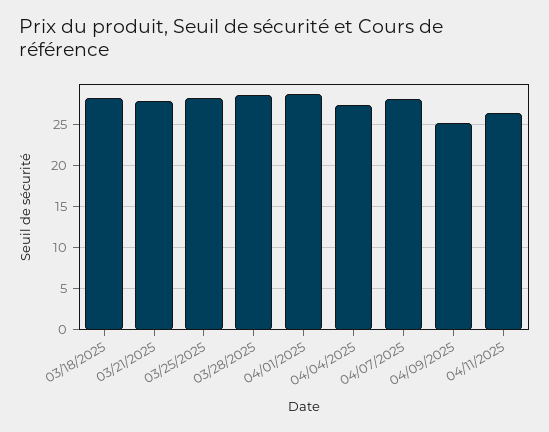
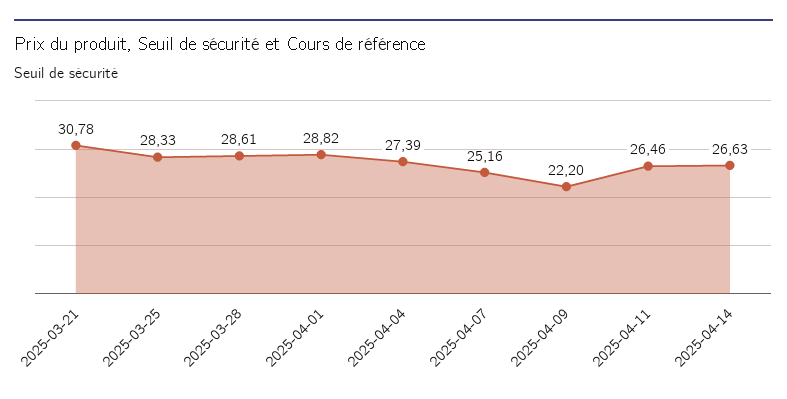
03/18/2025: 28 -> none
03/21/2025: 28 -> 30.78
04/07/2025: 28 -> 25.16
04/09/2025: 25 -> 22.2
2025-04-14: none -> 26.63

